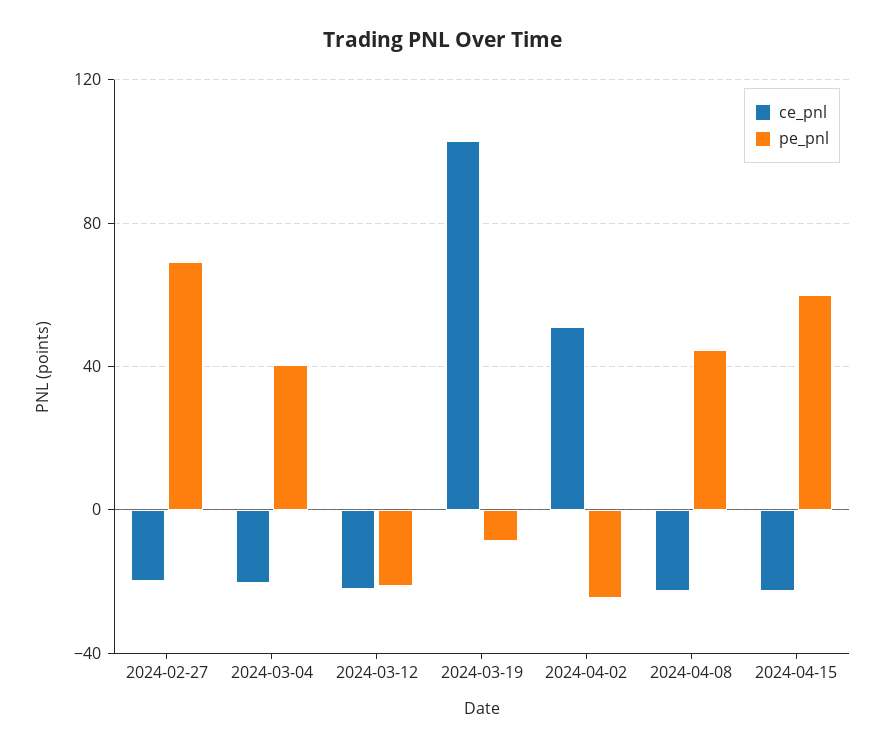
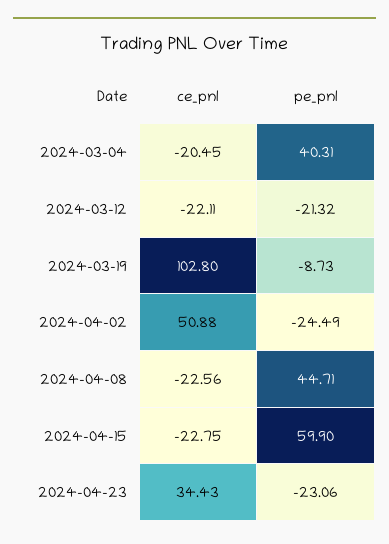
ce_pnl, 2024-02-27: -20 -> none
pe_pnl, 2024-02-27: 70 -> none
ce_pnl, 2024-04-23: none -> 34.43
pe_pnl, 2024-04-23: none -> -23.06

